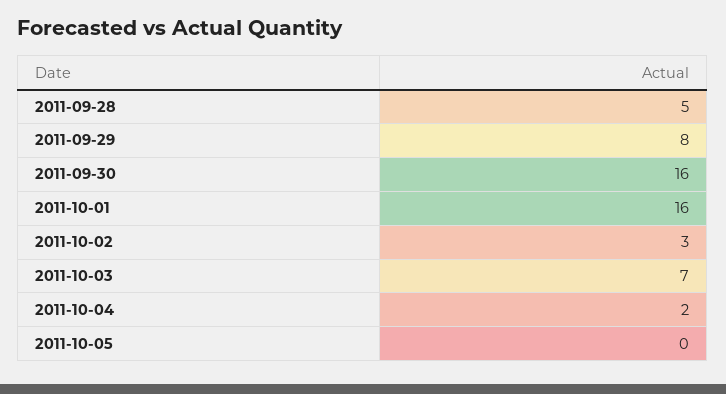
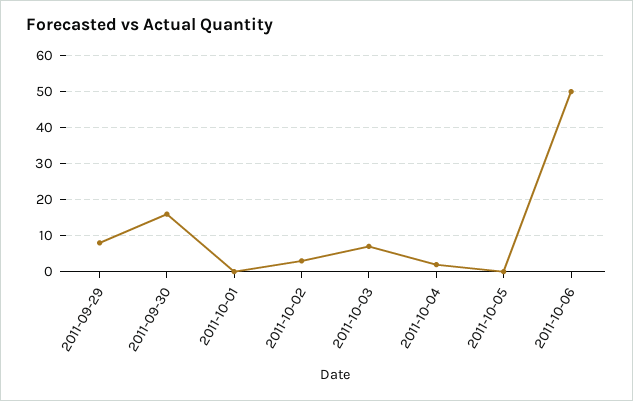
2011-09-28: 5 -> none
2011-10-01: 16 -> 0
2011-10-06: none -> 50

